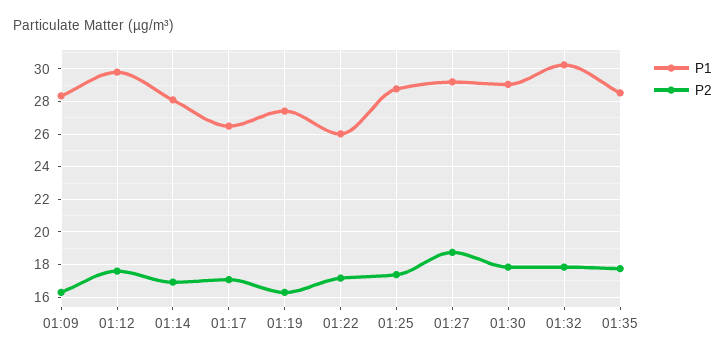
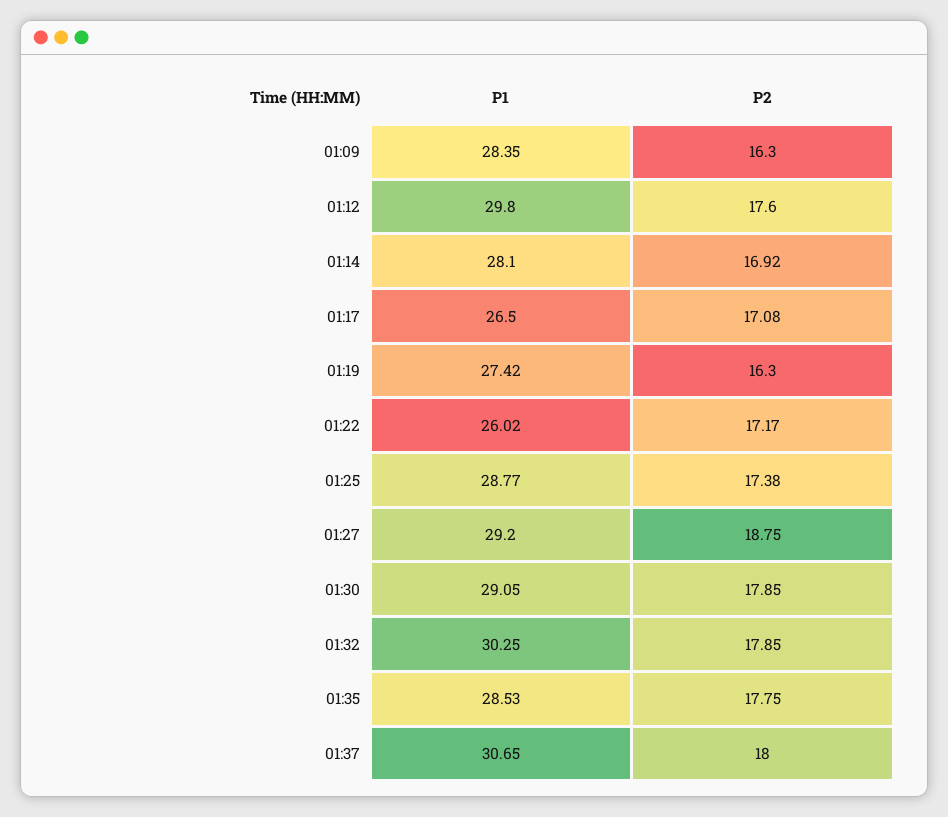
P1, 01:37: none -> 30.65
P2, 01:37: none -> 18

